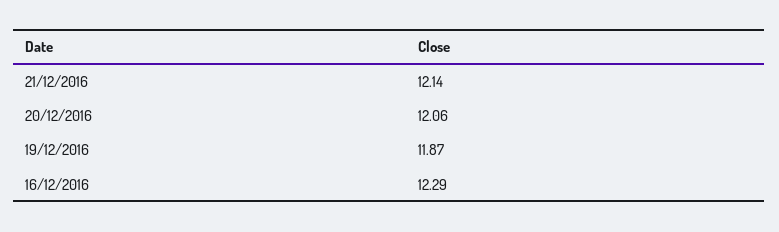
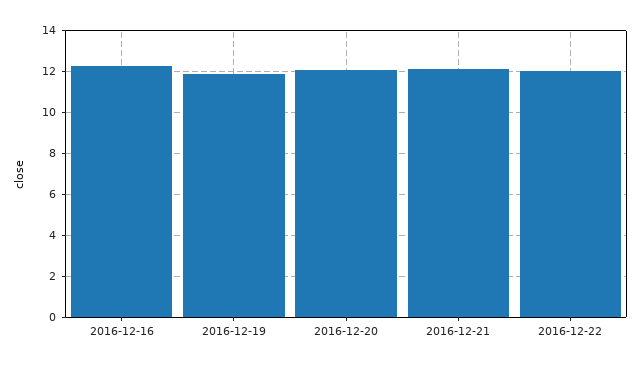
2016-12-22: none -> 12

